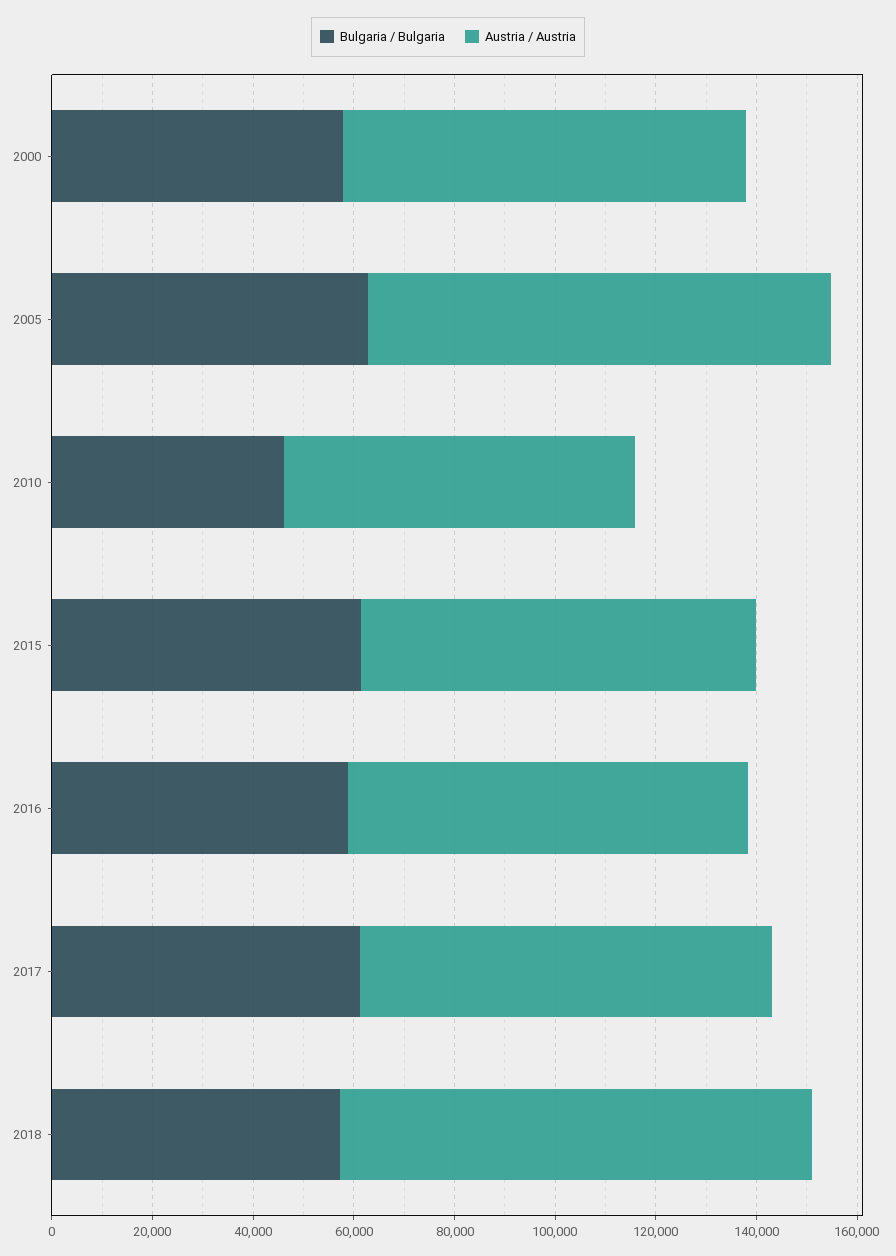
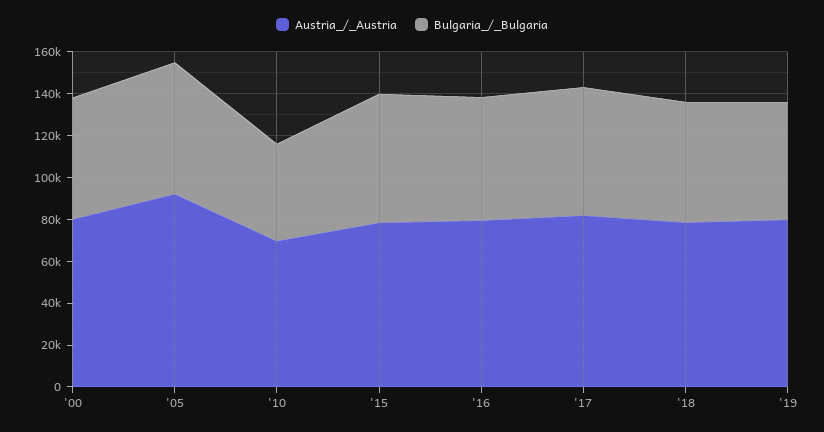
Austria / Austria, 2018: 95000 -> 80000
Austria / Austria, '19: none -> 80000
Bulgaria / Bulgaria, '19: none -> 55000

